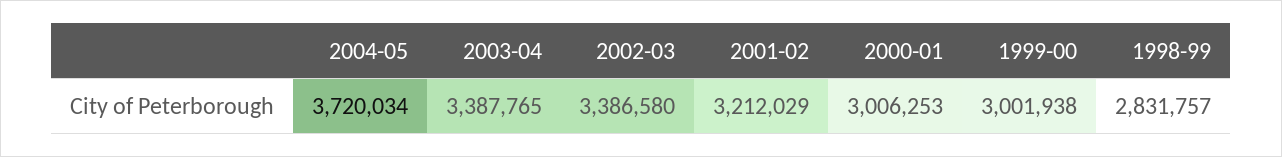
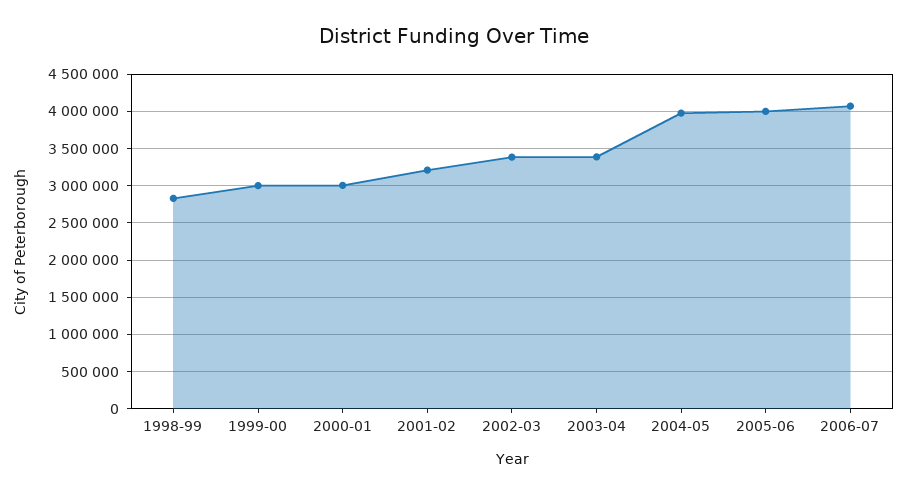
2004-05: 3720034 -> 4000000
2005-06: none -> 4000000
2006-07: none -> 4100000

